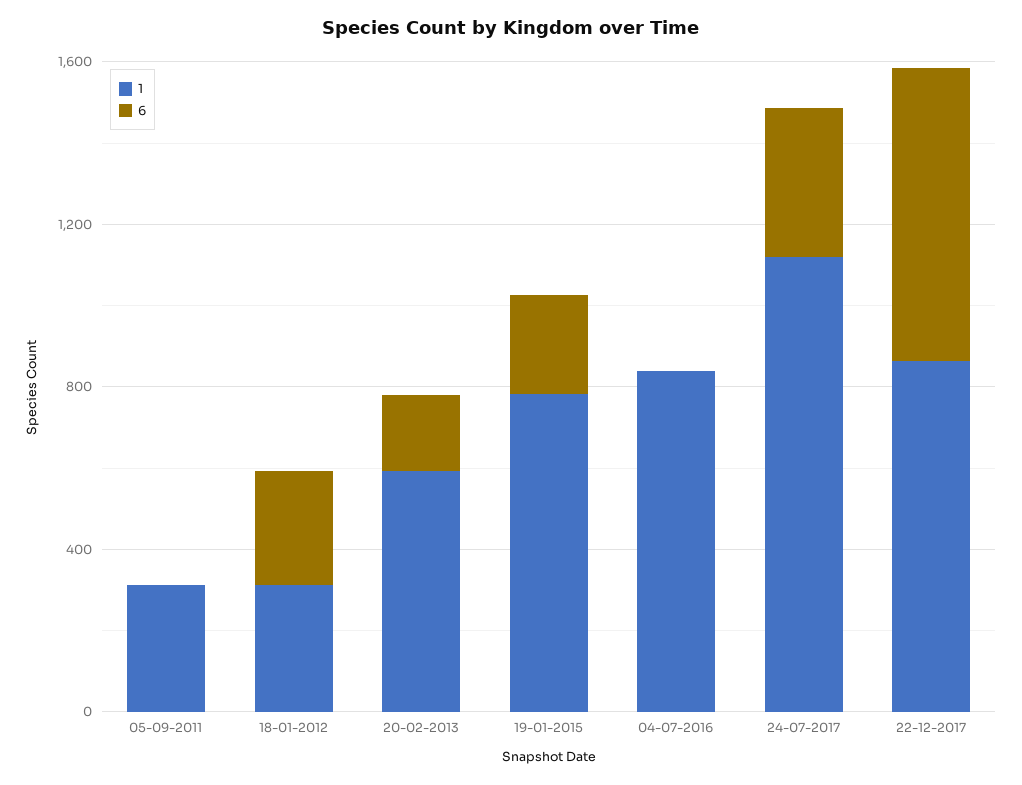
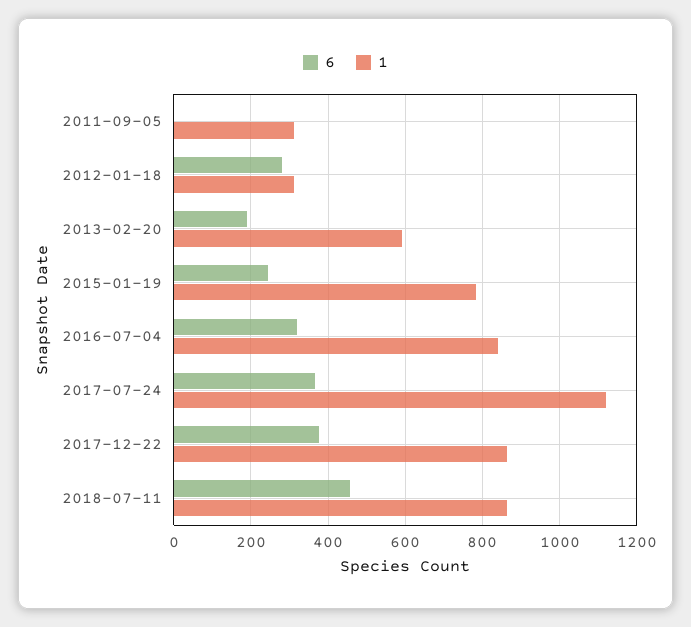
6, 04-07-2016: 0 -> 320
6, 22-12-2017: 700 -> 380
6, 2018-07-11: none -> 460
1, 2018-07-11: none -> 860

